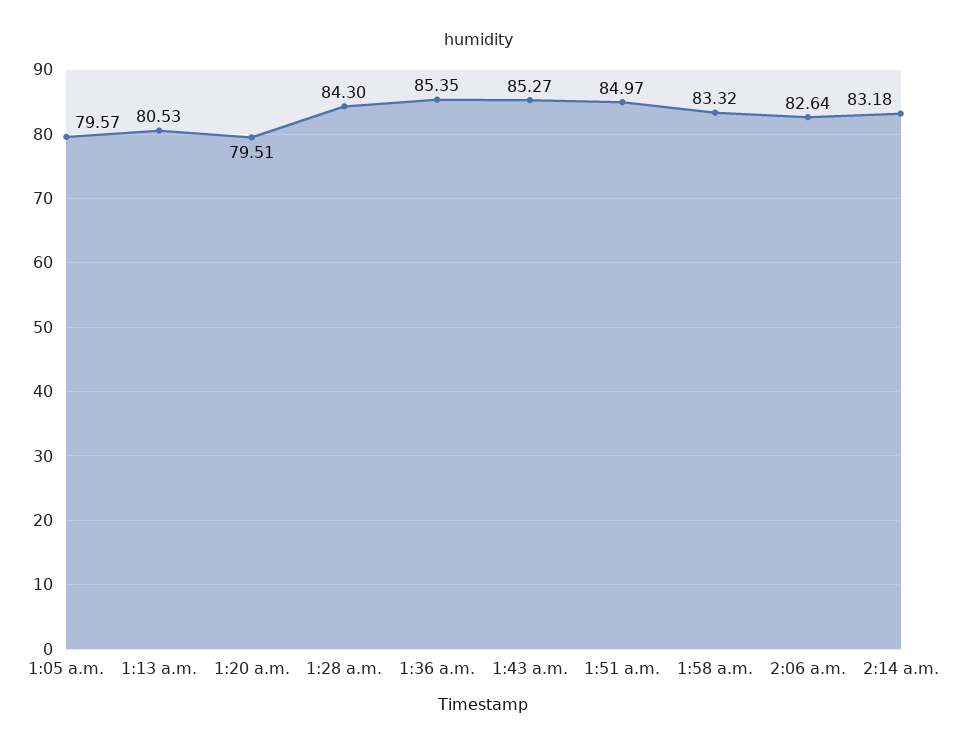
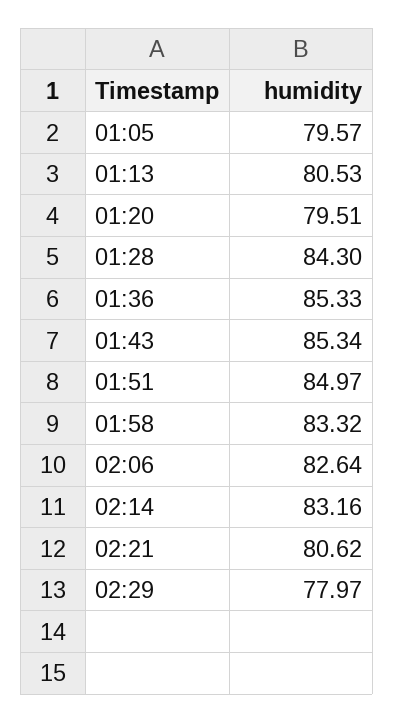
1:36 a.m.: 85.35 -> 85.33
1:43 a.m.: 85.27 -> 85.34
2:14 a.m.: 83.18 -> 83.16
02:21: none -> 80.62
02:29: none -> 77.97

